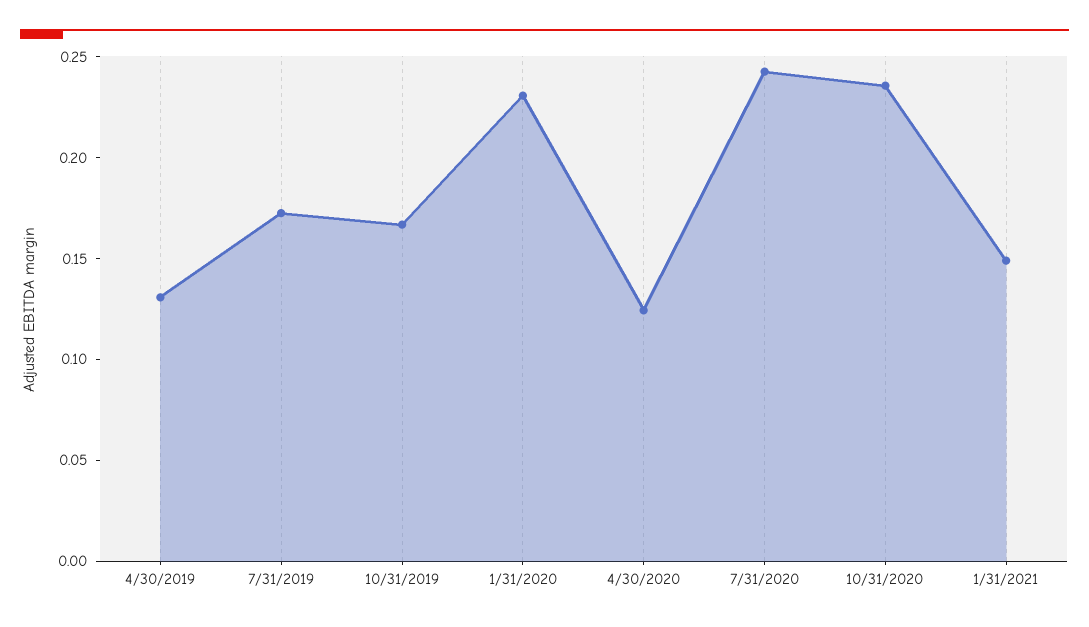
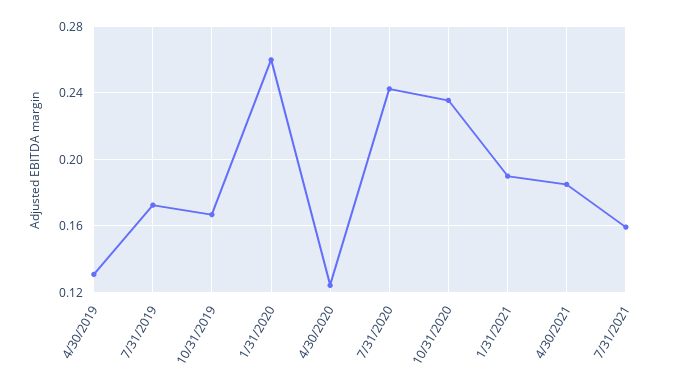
1/31/2020: 0.23 -> 0.26
1/31/2021: 0.15 -> 0.19
4/30/2021: none -> 0.185
7/31/2021: none -> 0.16

